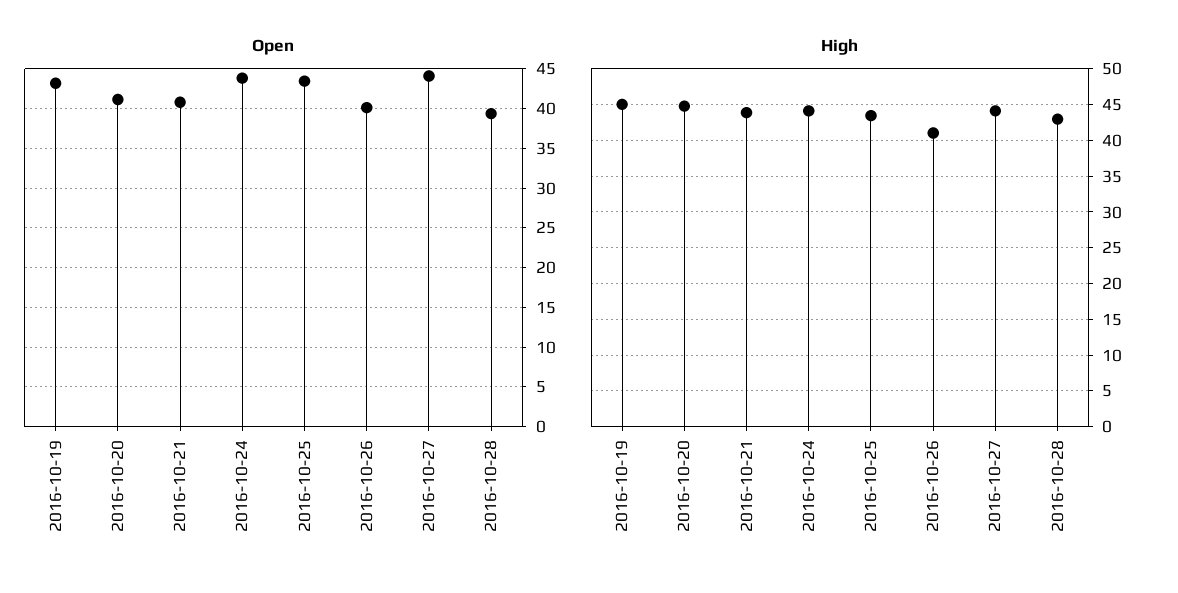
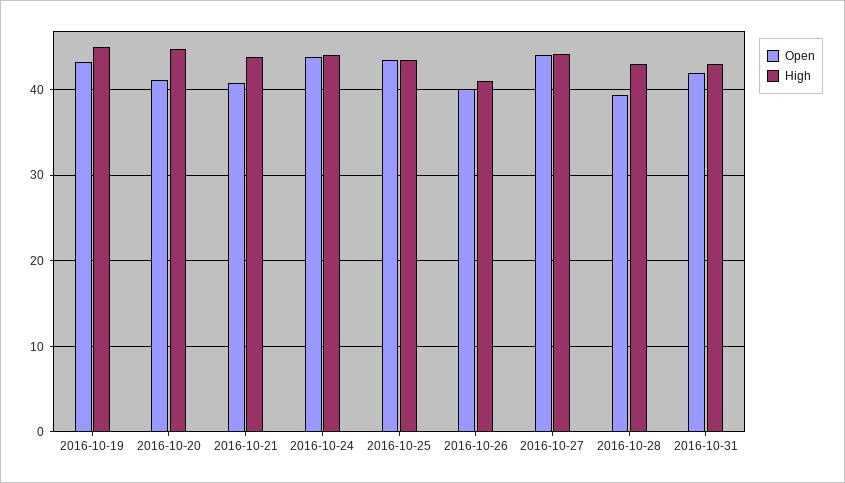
Open, 2016-10-31: none -> 42
High, 2016-10-31: none -> 43

